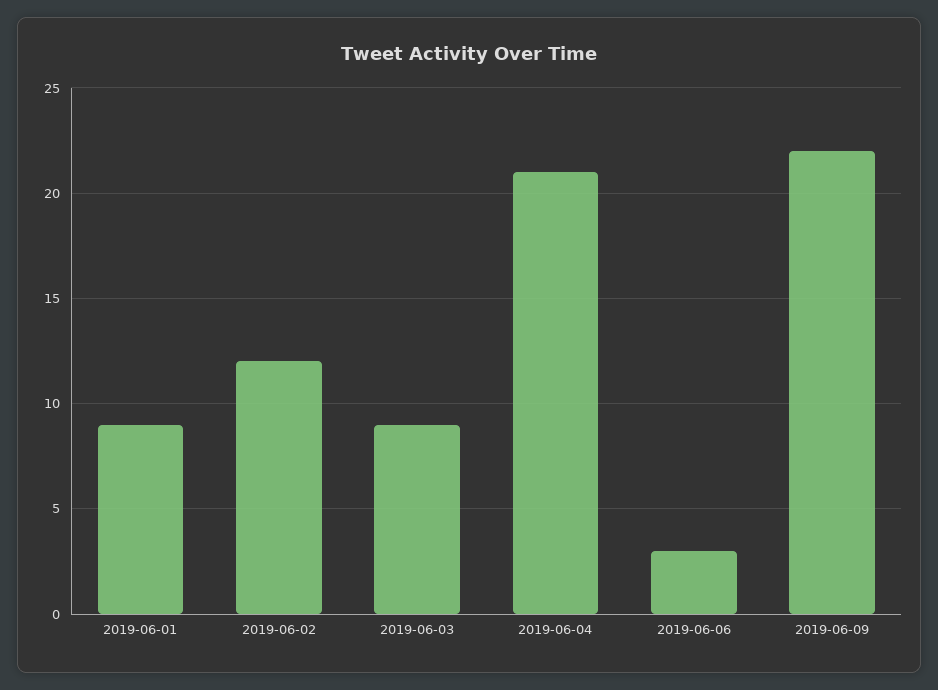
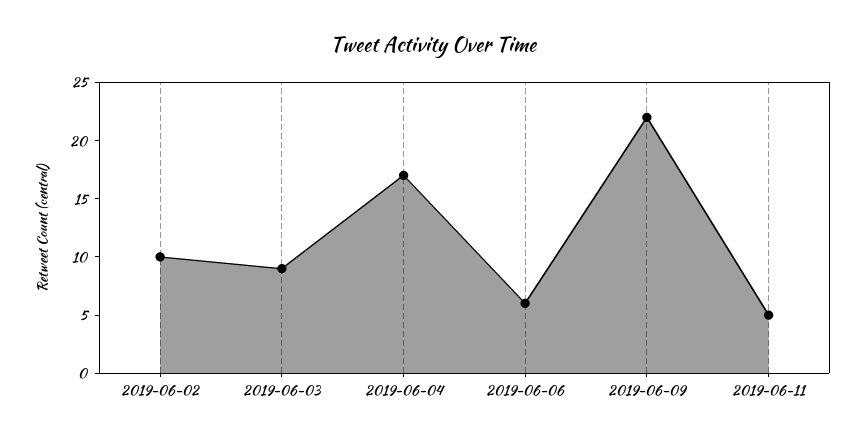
2019-06-01: 9 -> none
2019-06-02: 12 -> 10
2019-06-04: 21 -> 17
2019-06-06: 3 -> 6
2019-06-11: none -> 5

